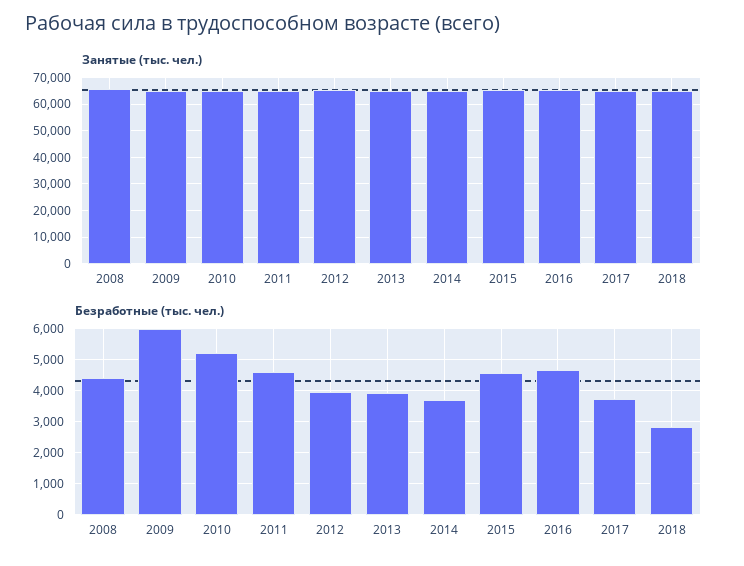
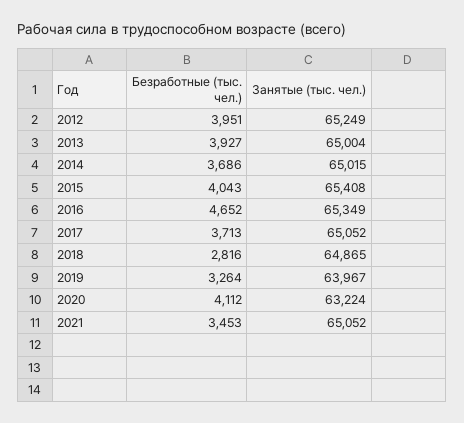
Занятые (тыс. чел.), 2008: 65000 -> none
Занятые (тыс. чел.), 2009: 65000 -> none
Занятые (тыс. чел.), 2010: 65000 -> none
Занятые (тыс. чел.), 2011: 65000 -> none
Безработные (тыс. чел.), 2008: 4400 -> none
Безработные (тыс. чел.), 2009: 6000 -> none
Безработные (тыс. чел.), 2010: 5200 -> none
Безработные (тыс. чел.), 2011: 4600 -> none
Безработные (тыс. чел.), 2015: 4600 -> 4043
Безработные (тыс. чел.), 2019: none -> 3264
Занятые (тыс. чел.), 2019: none -> 63967
Безработные (тыс. чел.), 2020: none -> 4112
Занятые (тыс. чел.), 2020: none -> 63224
Безработные (тыс. чел.), 2021: none -> 3453
Занятые (тыс. чел.), 2021: none -> 65052

